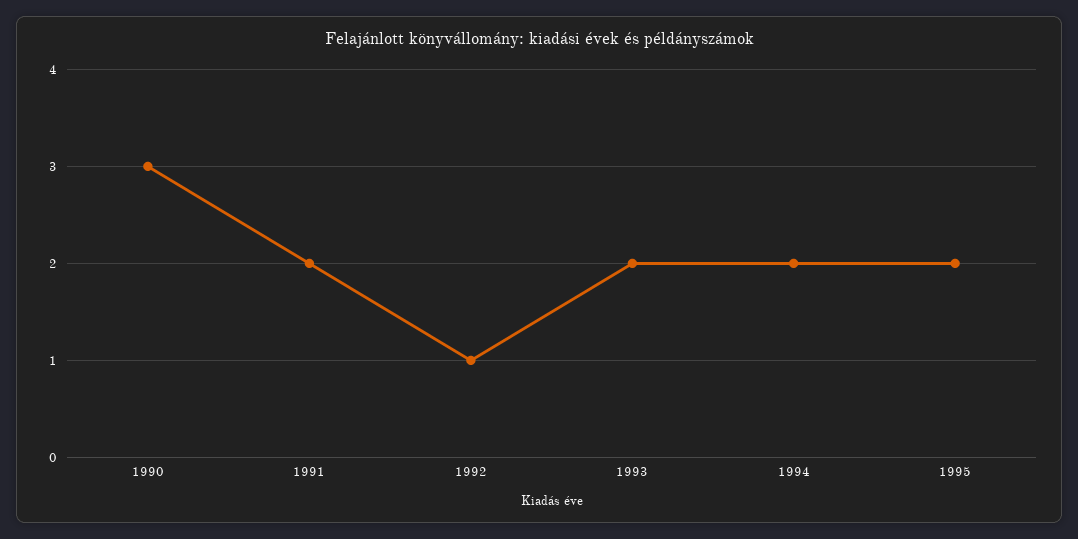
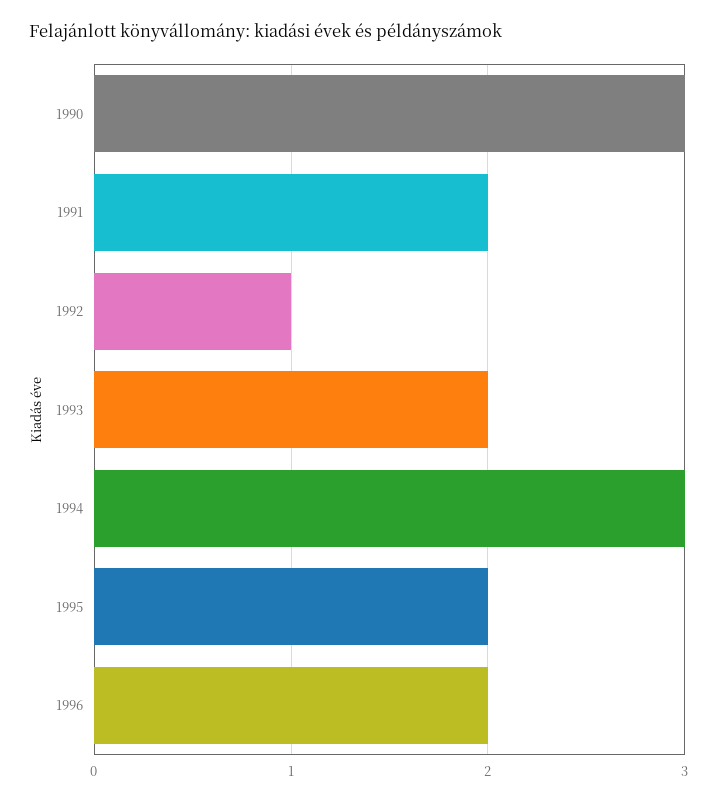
1994: 2 -> 3
1996: none -> 2

